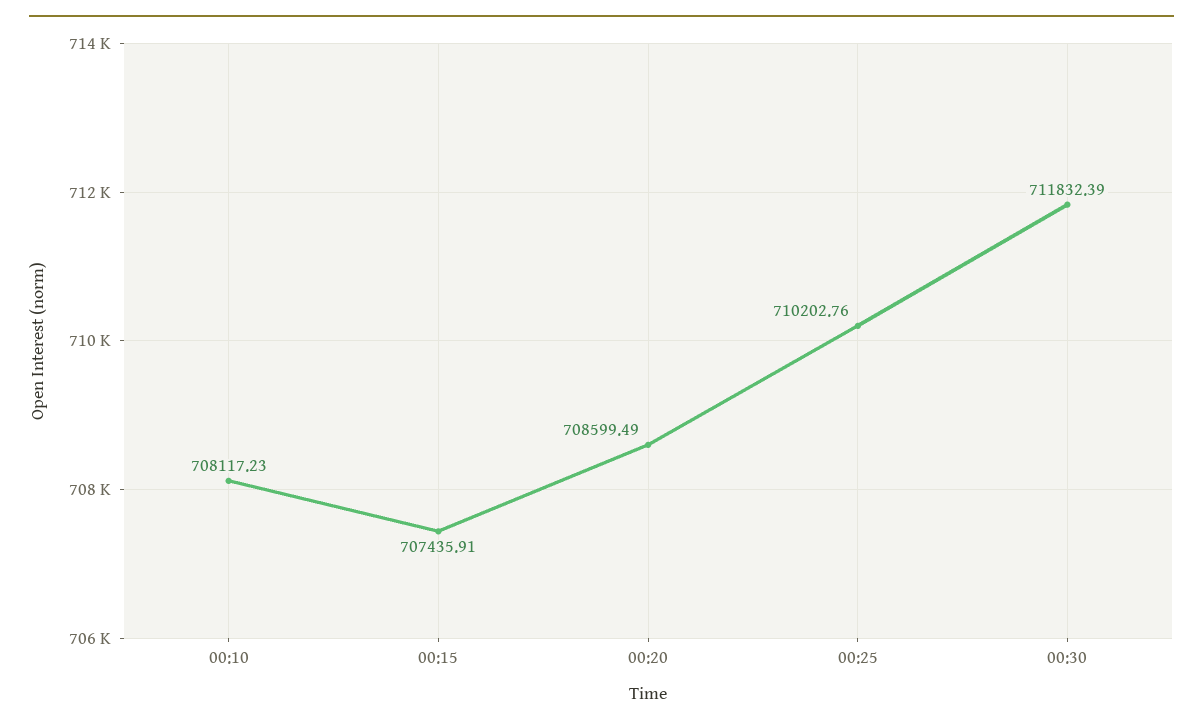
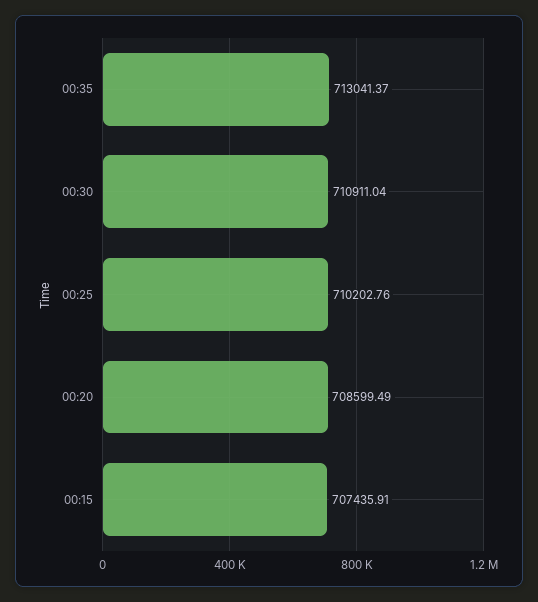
00:10: 708117.23 -> none
00:30: 711832.39 -> 710911.04
00:35: none -> 713041.37

